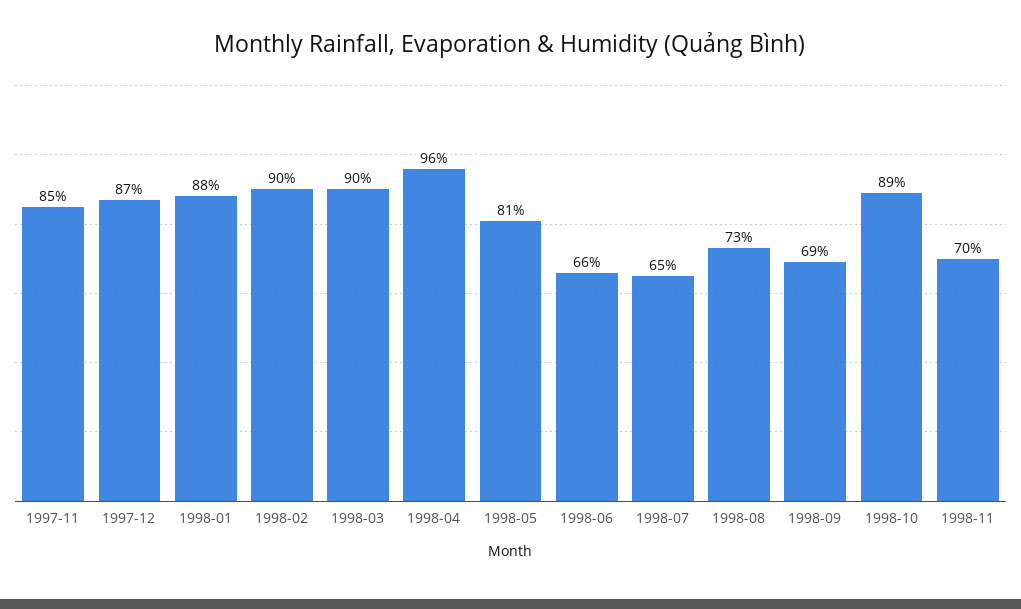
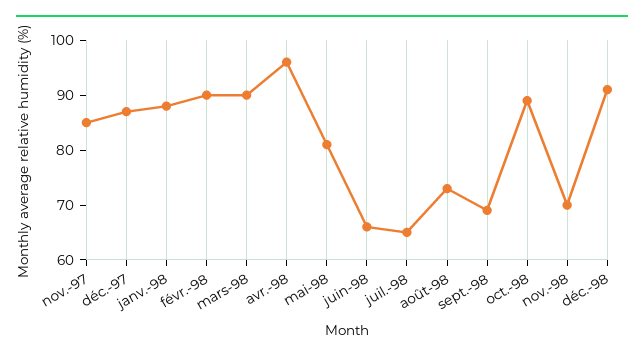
déc.-98: none -> 90

